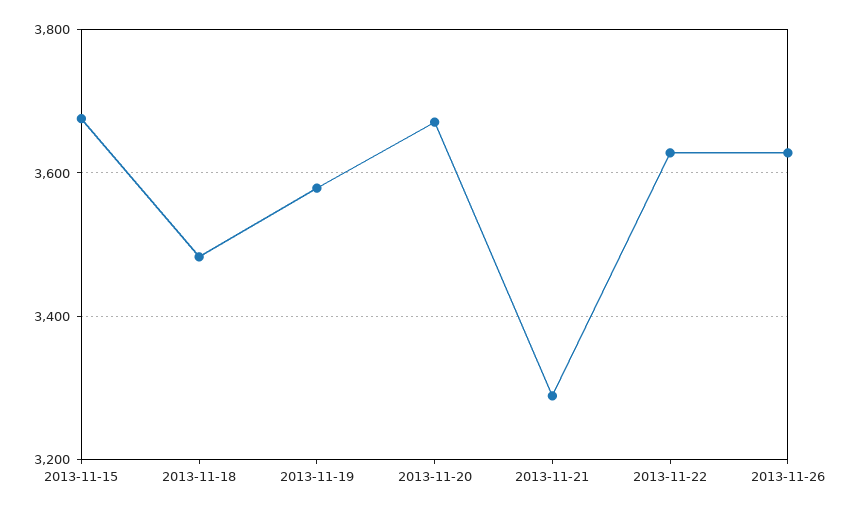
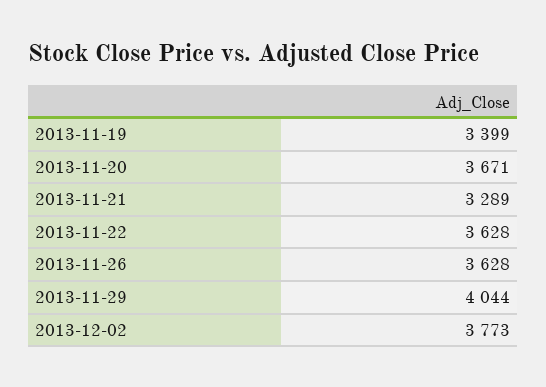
2013-11-15: 3680 -> none
2013-11-18: 3480 -> none
2013-11-19: 3580 -> 3399
2013-11-29: none -> 4044
2013-12-02: none -> 3773

